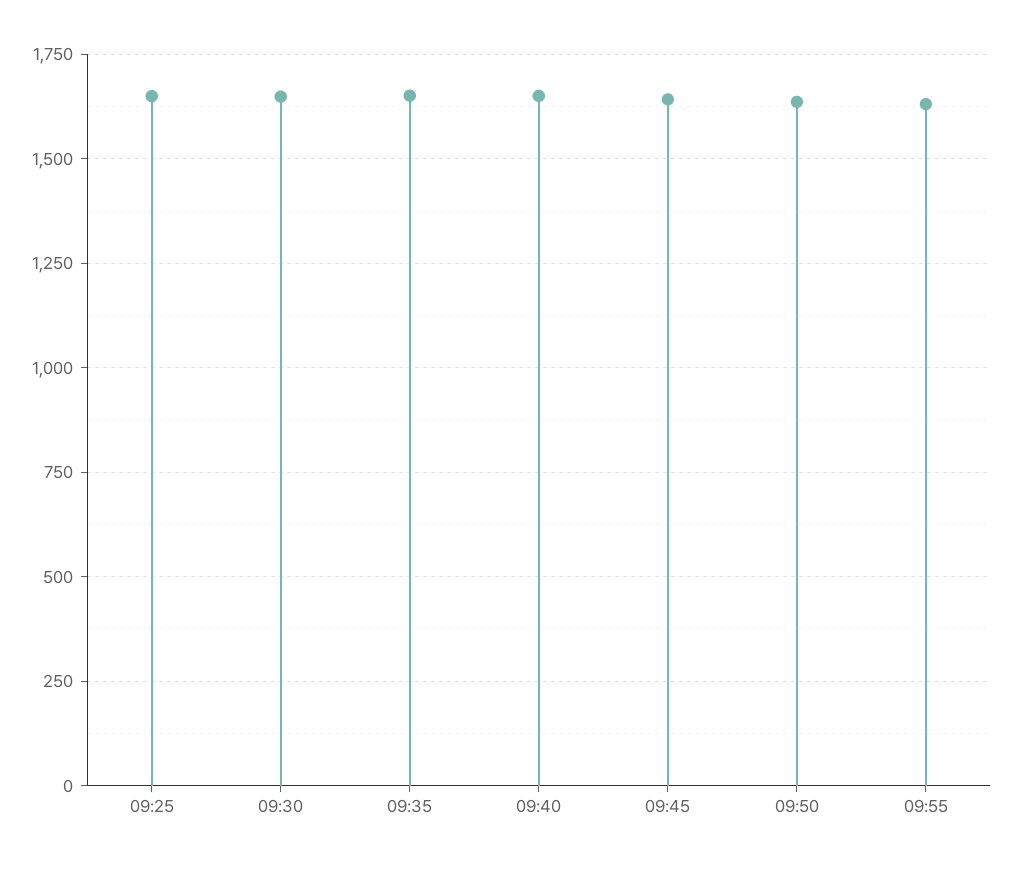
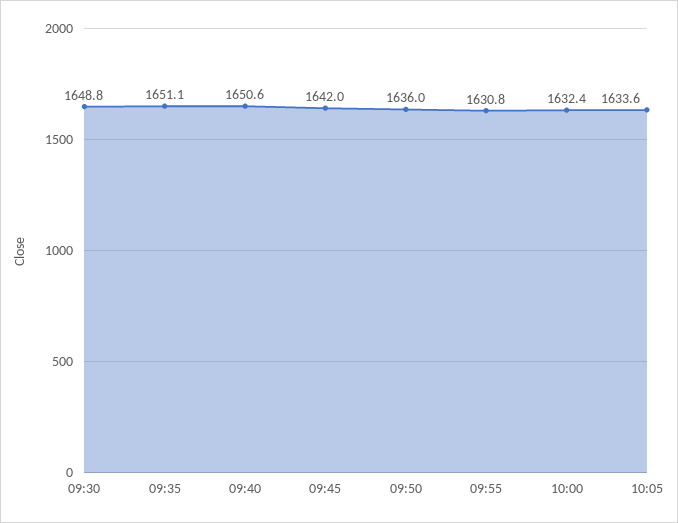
09:25: 1650 -> none
10:00: none -> 1632.4
10:05: none -> 1633.6

